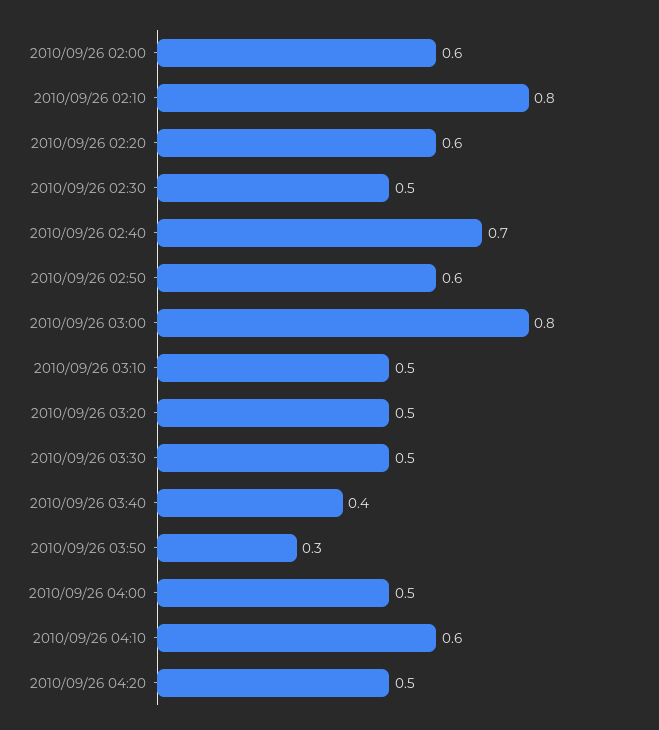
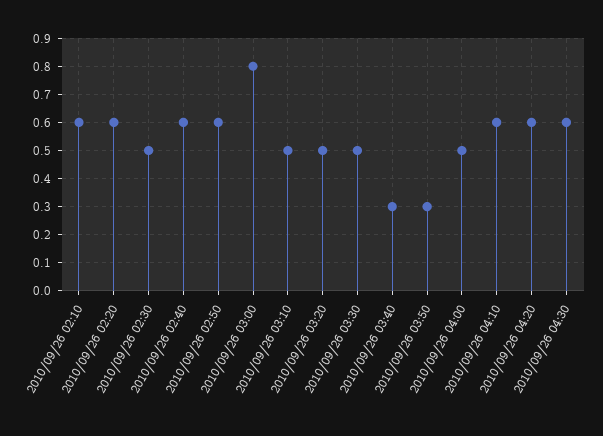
2010/09/26 02:00: 0.6 -> none
2010/09/26 02:10: 0.8 -> 0.6
2010/09/26 02:40: 0.7 -> 0.6
2010/09/26 03:40: 0.4 -> 0.3
2010/09/26 04:20: 0.5 -> 0.6
2010/09/26 04:30: none -> 0.6

